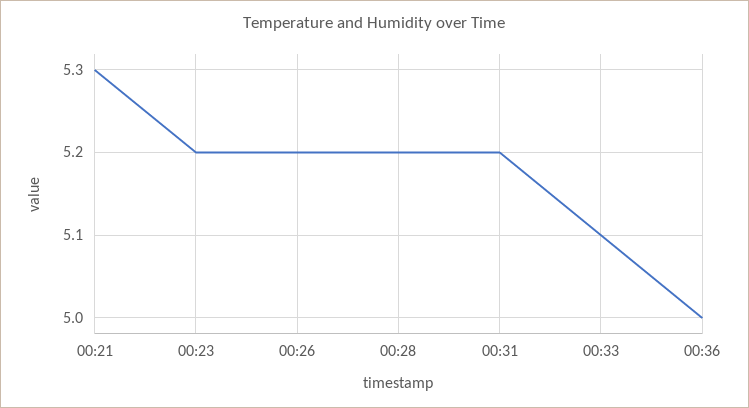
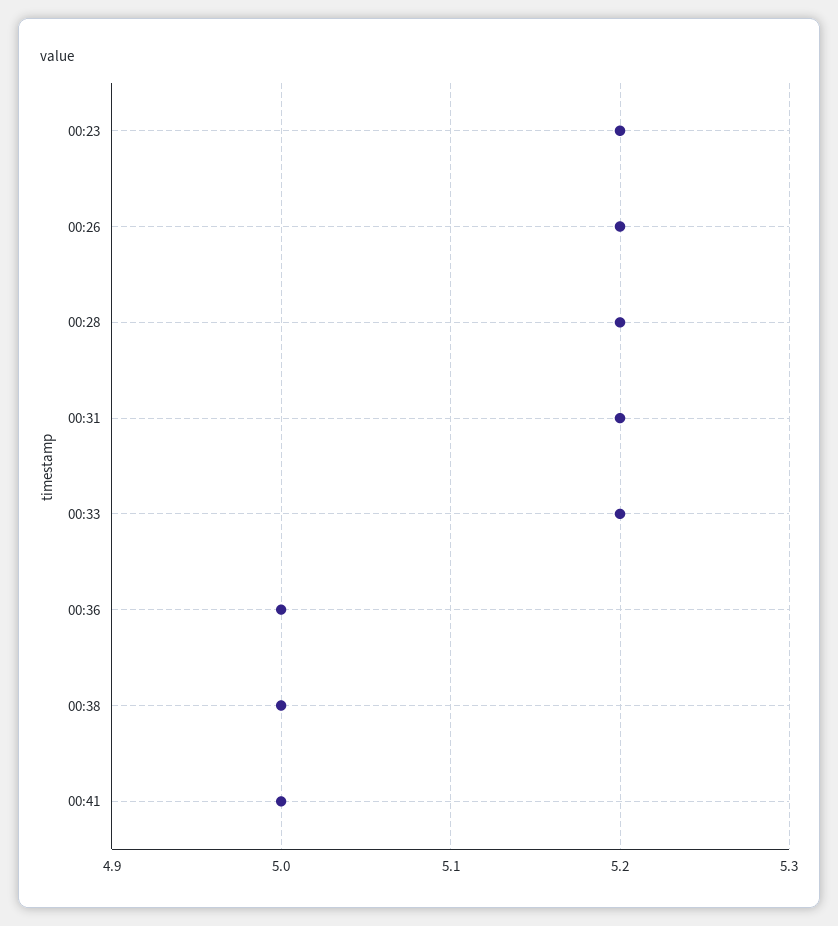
00:21: 5.3 -> none
00:33: 5.1 -> 5.2
00:38: none -> 5
00:41: none -> 5

